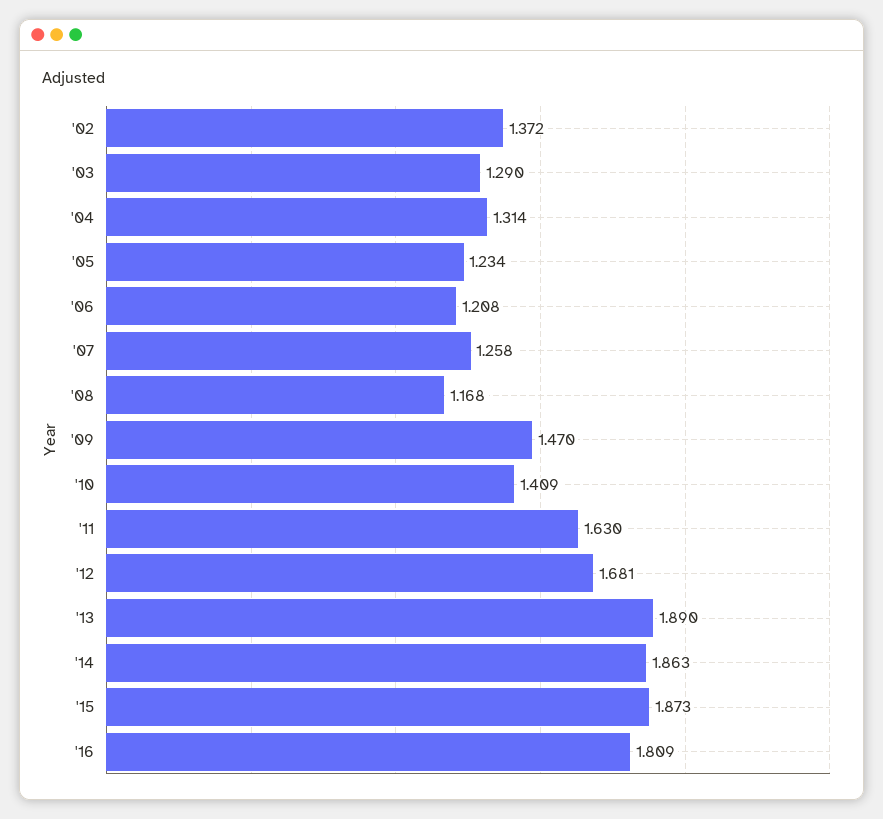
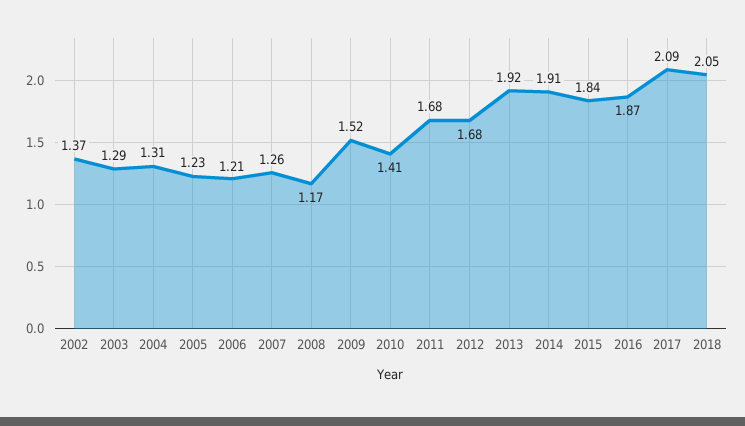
'09: 1.47 -> 1.52
'11: 1.63 -> 1.68
'13: 1.89 -> 1.92
'14: 1.863 -> 1.91
'15: 1.873 -> 1.84
'16: 1.809 -> 1.87
2017: none -> 2.09
2018: none -> 2.05

